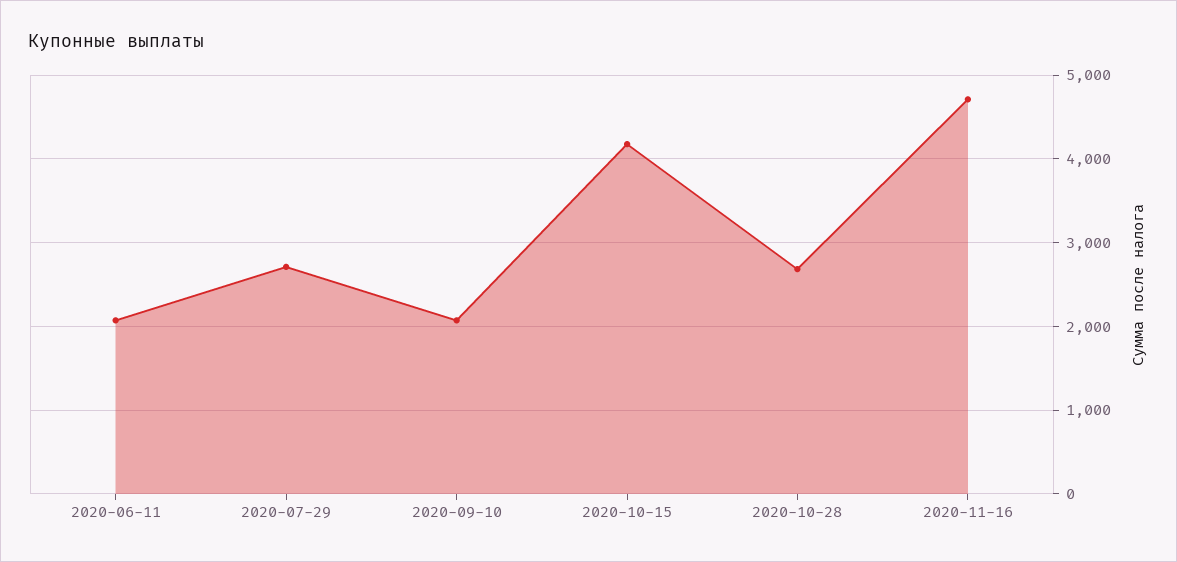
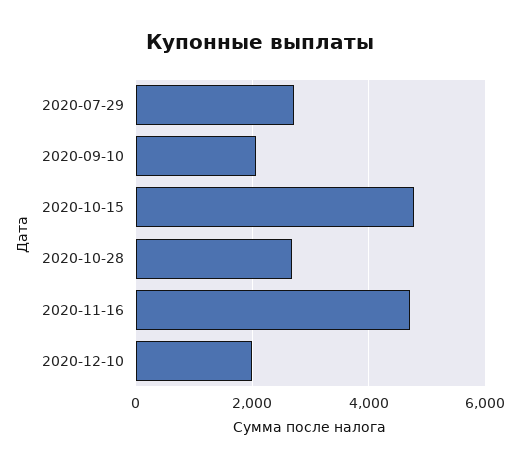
2020-06-11: 2100 -> none
2020-10-15: 4200 -> 4800
2020-12-10: none -> 2000

